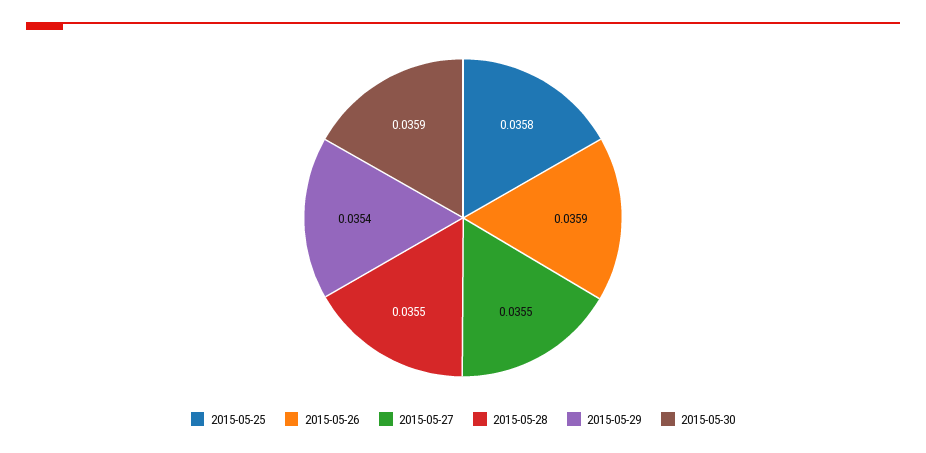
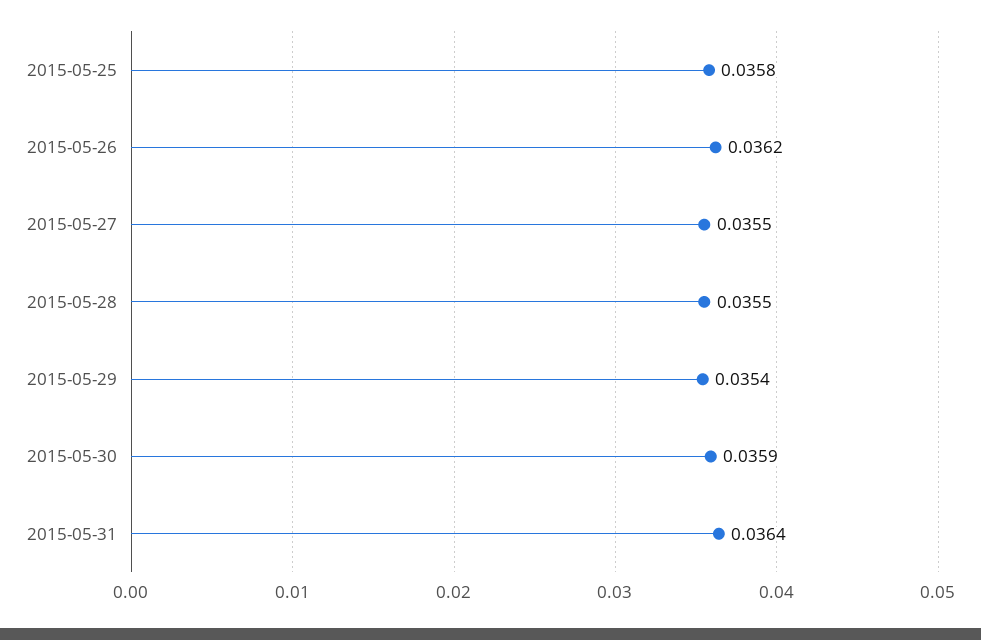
2015-05-26: 0.0359 -> 0.0362
2015-05-31: none -> 0.0364

